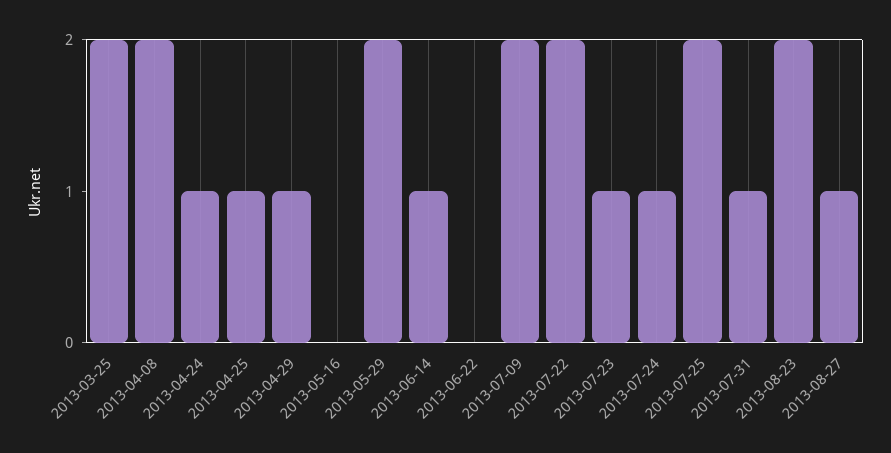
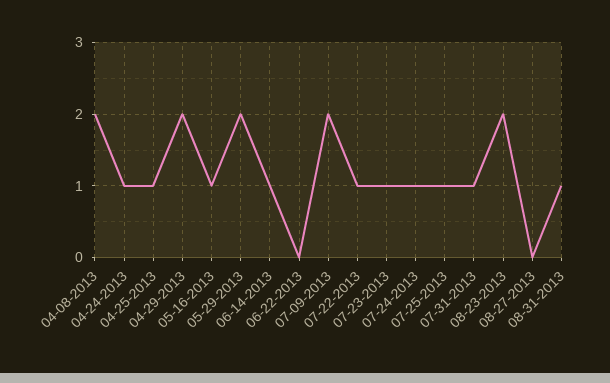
2013-03-25: 2 -> none
2013-04-29: 1 -> 2
2013-05-16: 0 -> 1
2013-07-22: 2 -> 1
2013-07-25: 2 -> 1
2013-08-27: 1 -> 0
08-31-2013: none -> 1

